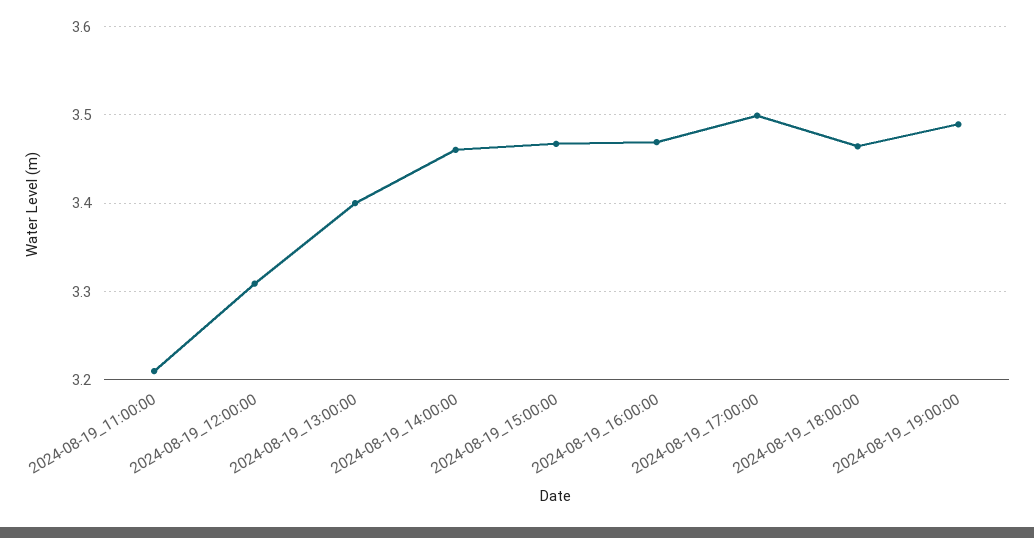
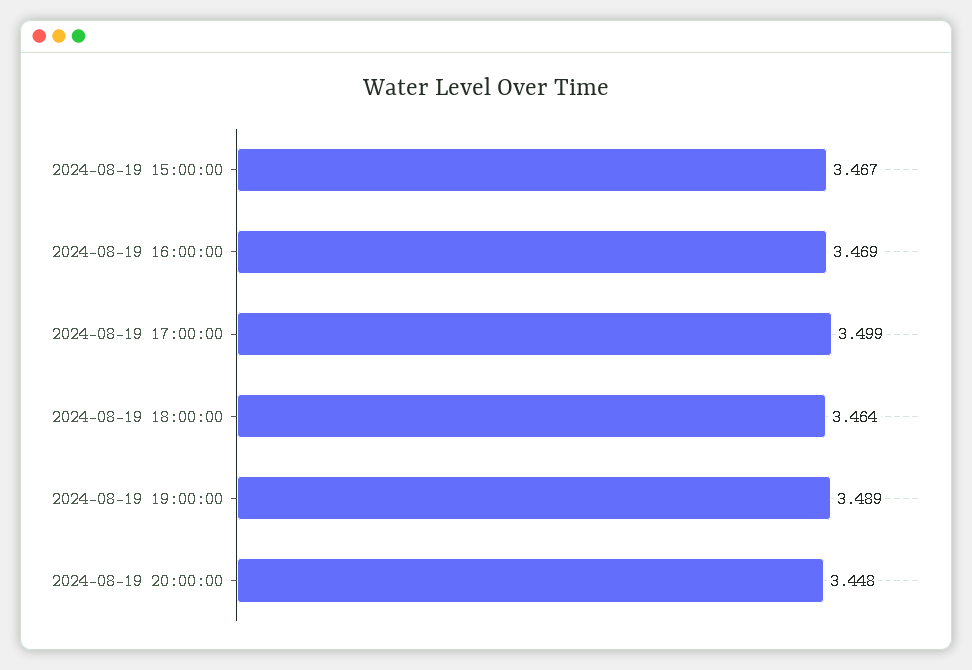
2024-08-19_11:00:00: 3.21 -> none
2024-08-19_12:00:00: 3.31 -> none
2024-08-19_13:00:00: 3.4 -> none
2024-08-19_14:00:00: 3.46 -> none
2024-08-19 20:00:00: none -> 3.448

